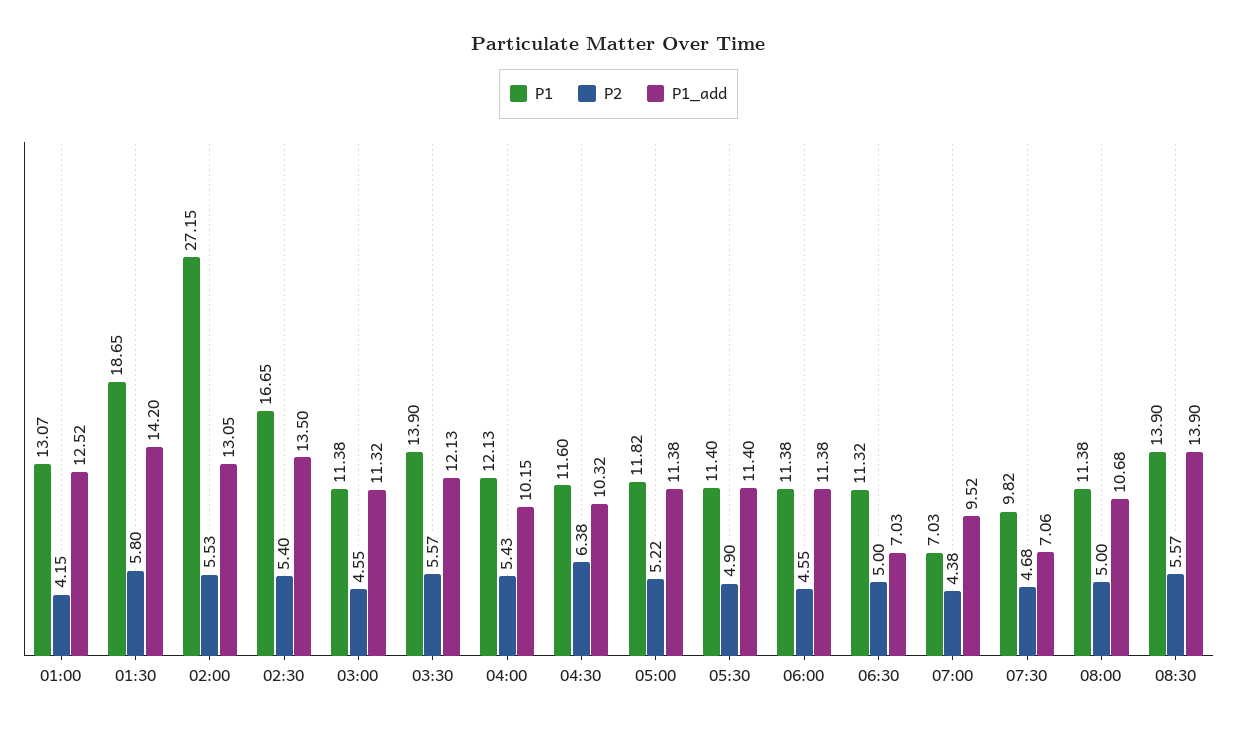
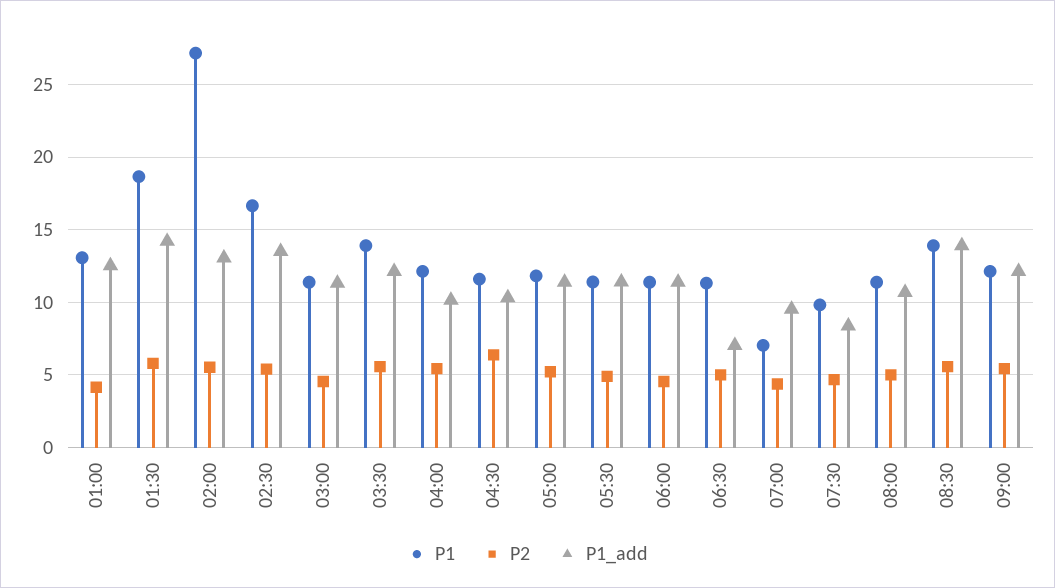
P1_add, 07:30: 7.06 -> 8.5
P1, 09:00: none -> 12
P2, 09:00: none -> 5.5
P1_add, 09:00: none -> 12

